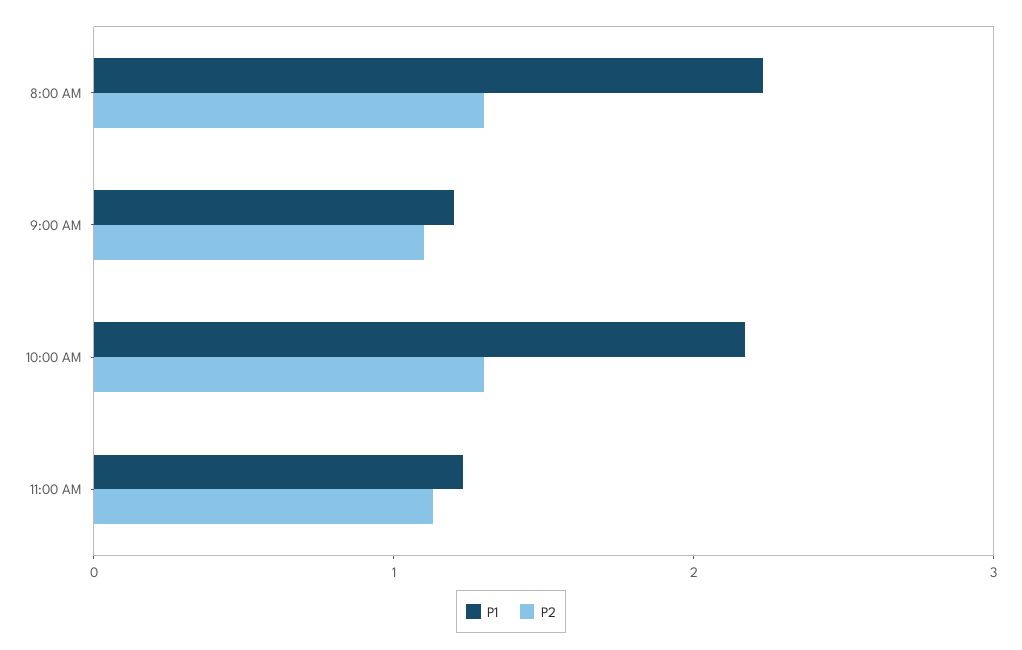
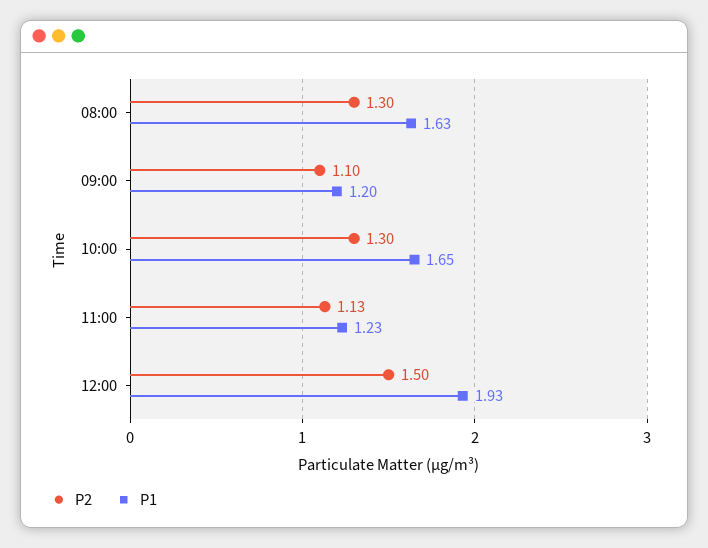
P1, 8:00 AM: 2.2 -> 1.63
P1, 10:00 AM: 2.2 -> 1.65
P2, 12:00: none -> 1.5
P1, 12:00: none -> 1.93

